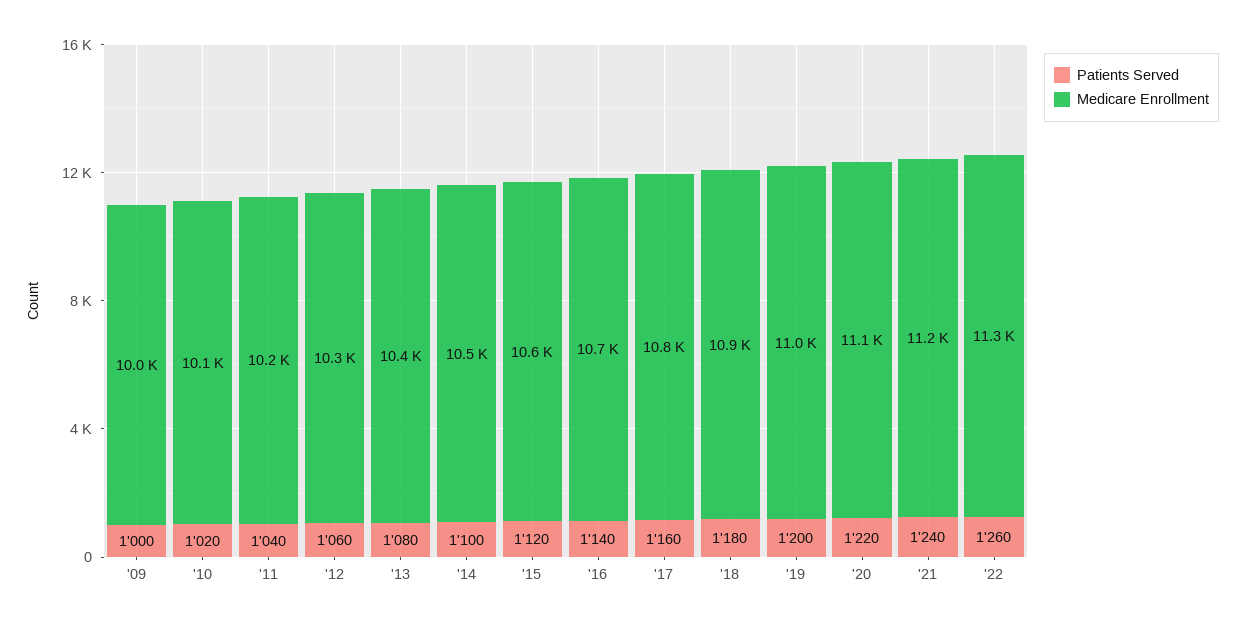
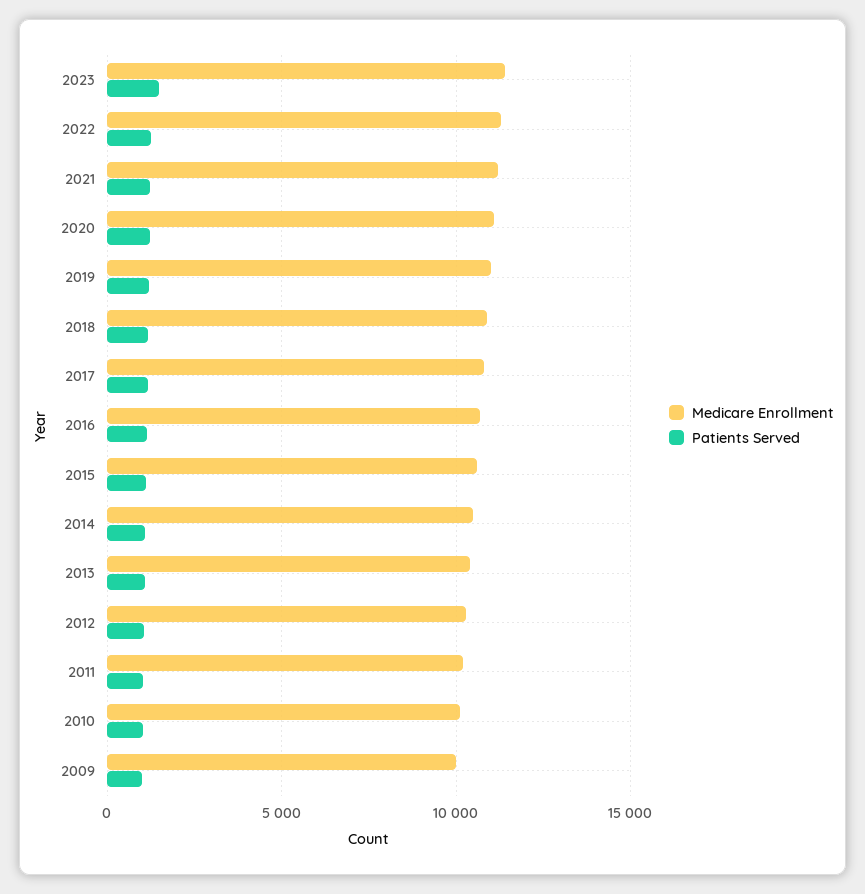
Medicare Enrollment, 2023: none -> 11500
Patients Served, 2023: none -> 1500

